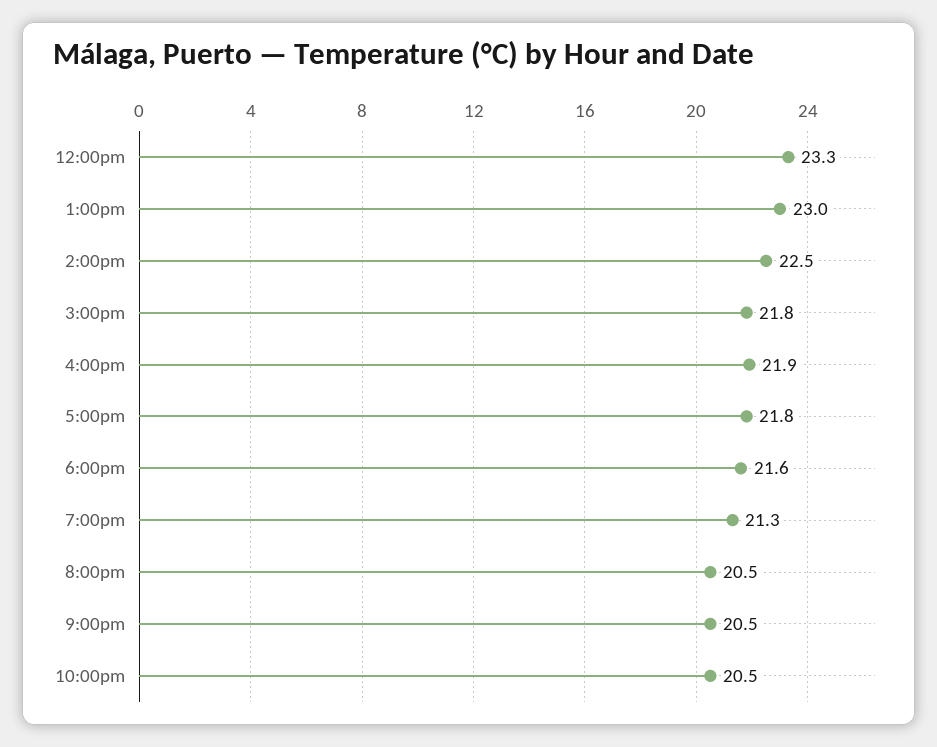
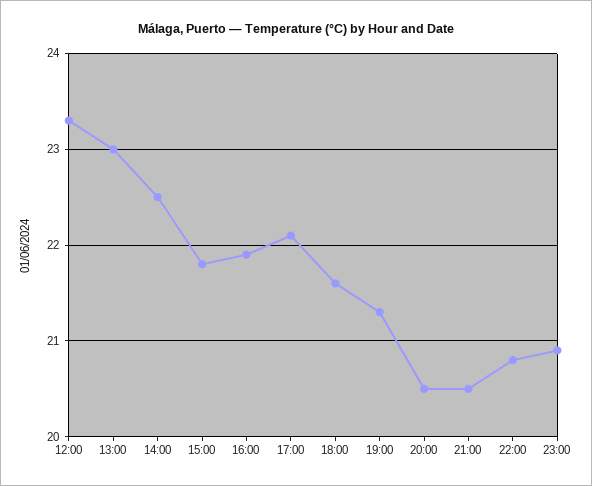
5:00pm: 21.8 -> 22.1
10:00pm: 20.5 -> 20.8
23:00: none -> 20.9

